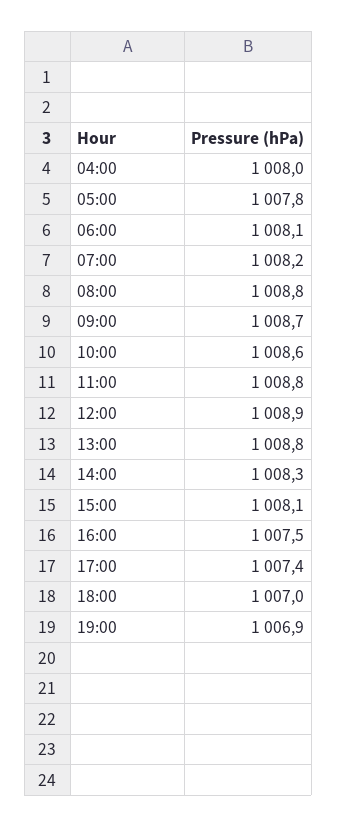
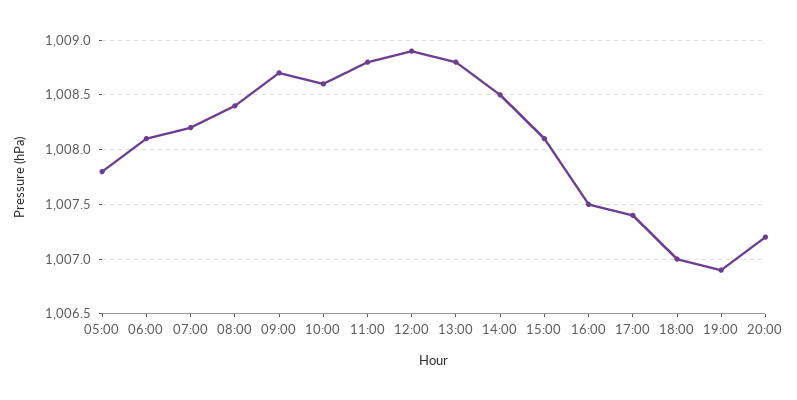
04:00: 1008 -> none
08:00: 1008.8 -> 1008.4
14:00: 1008.3 -> 1008.5
20:00: none -> 1007.2

